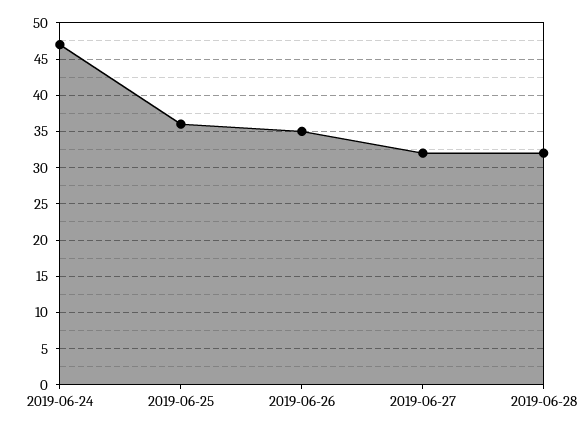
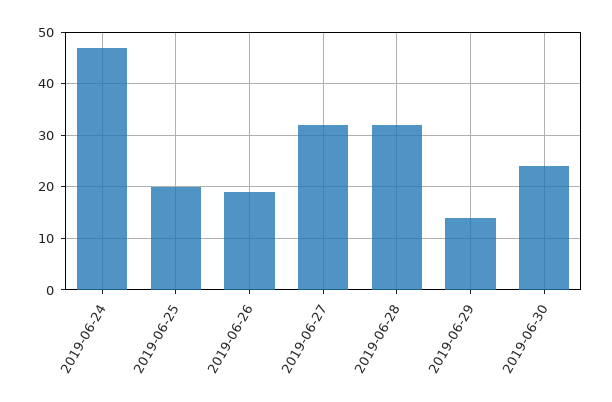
2019-06-25: 36 -> 20
2019-06-26: 35 -> 20
2019-06-29: none -> 15
2019-06-30: none -> 25

